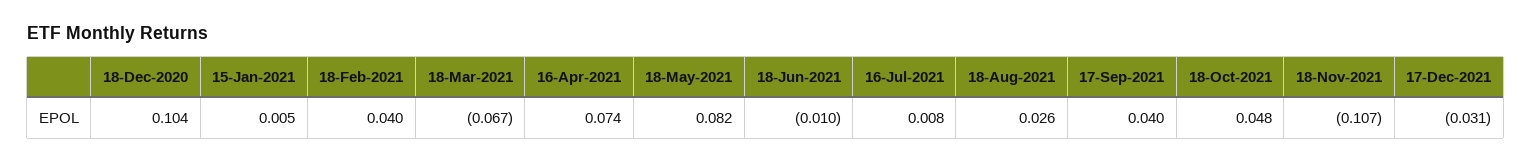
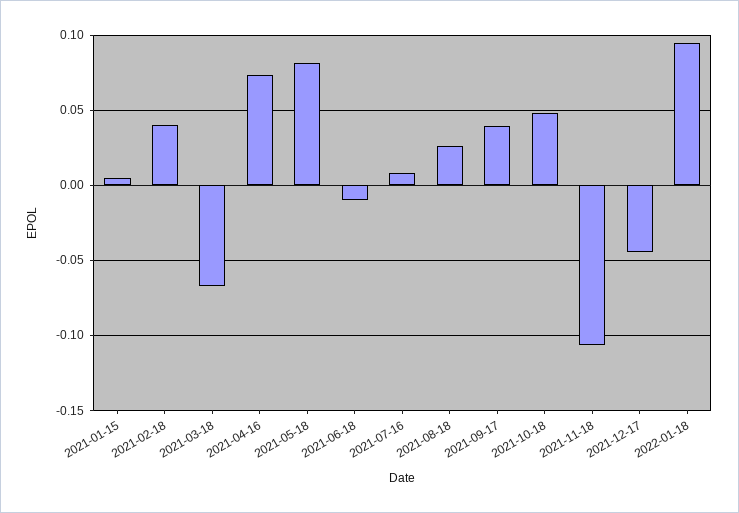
18-Dec-2020: 0.104 -> none
17-Dec-2021: -0.031 -> -0.045
2022-01-18: none -> 0.095

